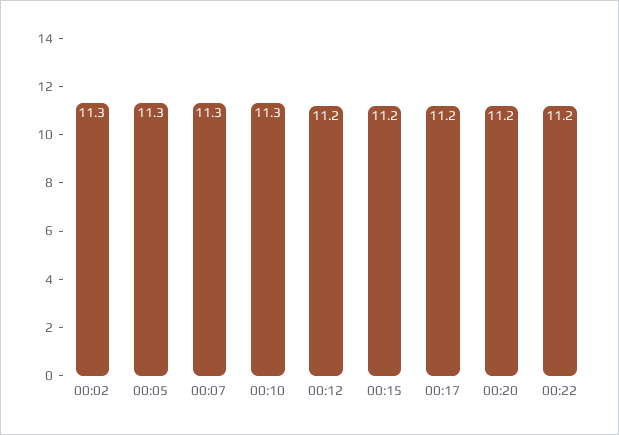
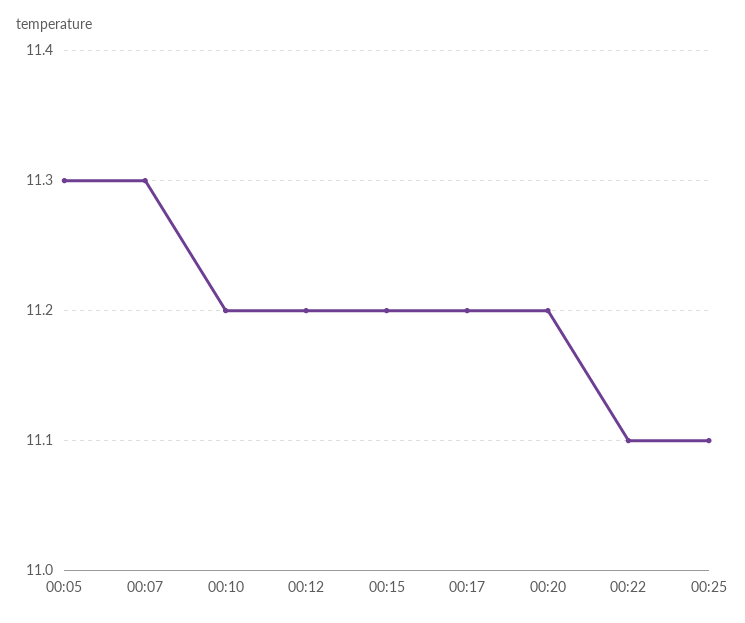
00:02: 11.3 -> none
00:10: 11.3 -> 11.2
00:22: 11.2 -> 11.1
00:25: none -> 11.1

